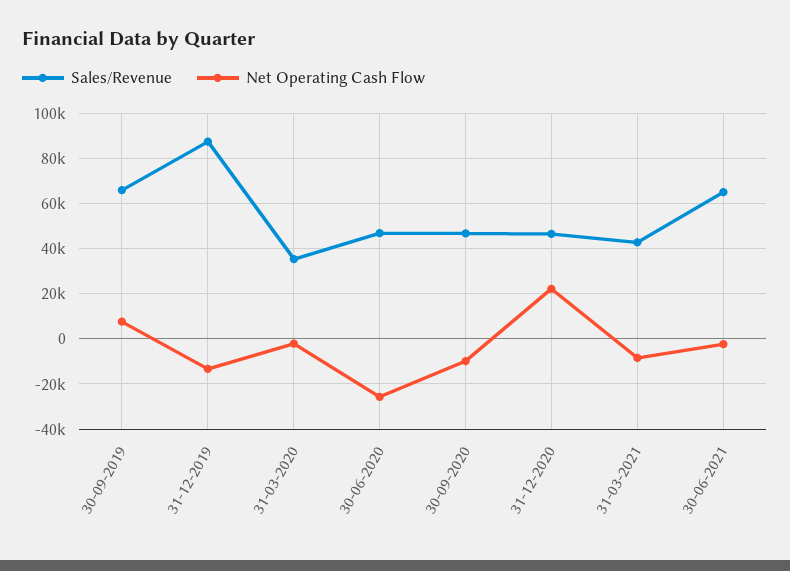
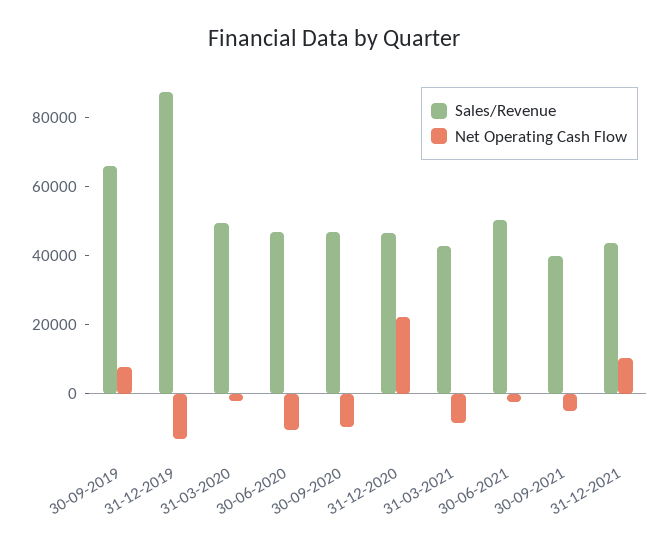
Sales/Revenue, 31-03-2020: 35000 -> 50000
Net Operating Cash Flow, 30-06-2020: -25000 -> -10000
Sales/Revenue, 30-06-2021: 65000 -> 50000
Sales/Revenue, 30-09-2021: none -> 40000
Net Operating Cash Flow, 30-09-2021: none -> -5000
Sales/Revenue, 31-12-2021: none -> 45000
Net Operating Cash Flow, 31-12-2021: none -> 10000

